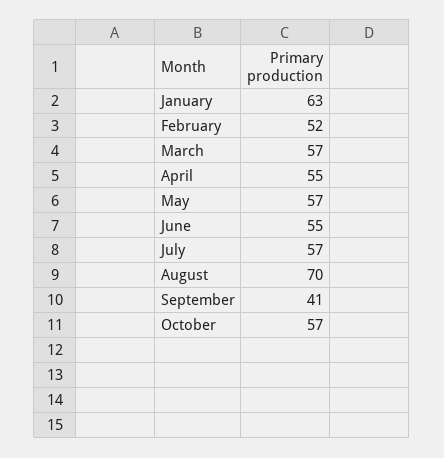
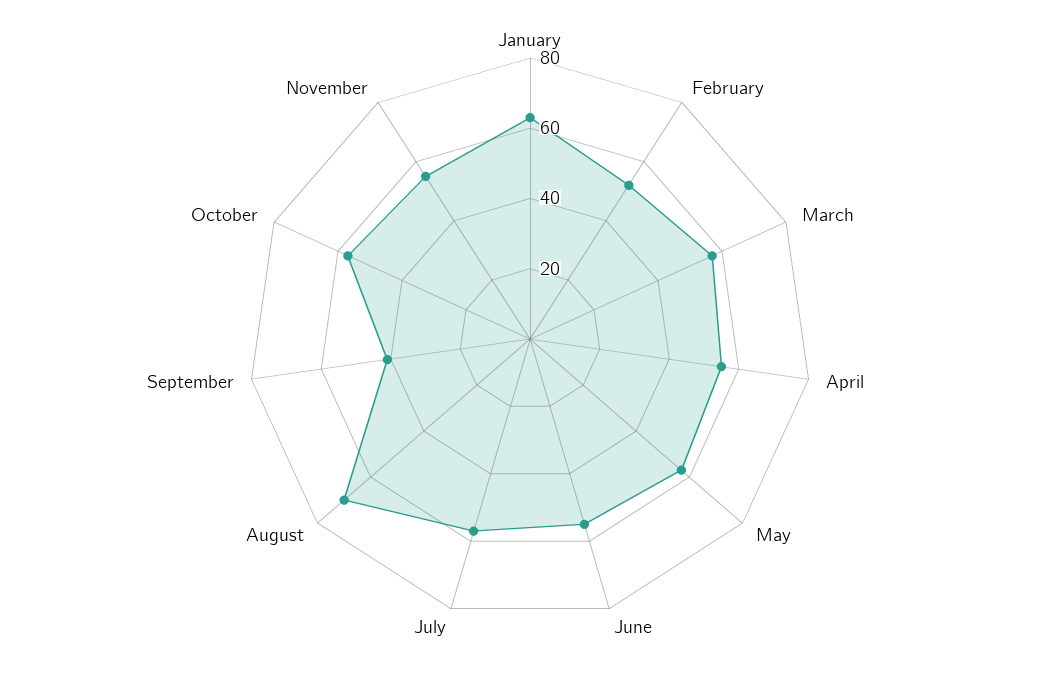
November: none -> 55

